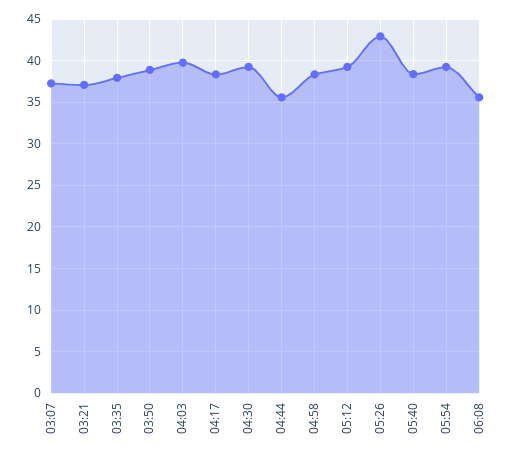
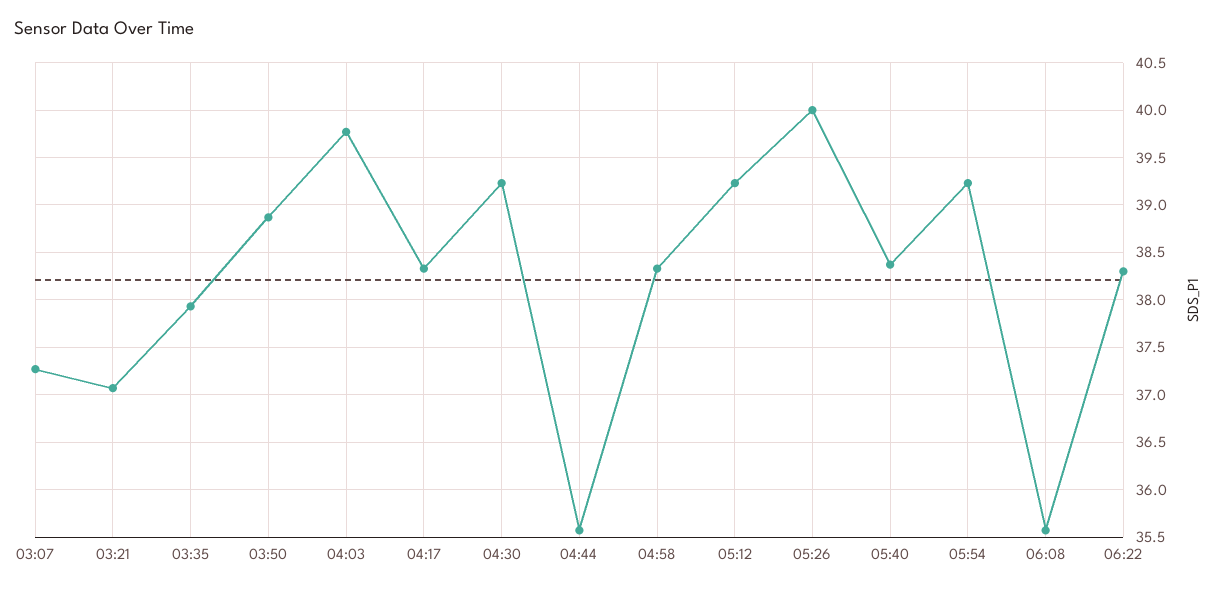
05:26: 43 -> 40
06:22: none -> 38.3

